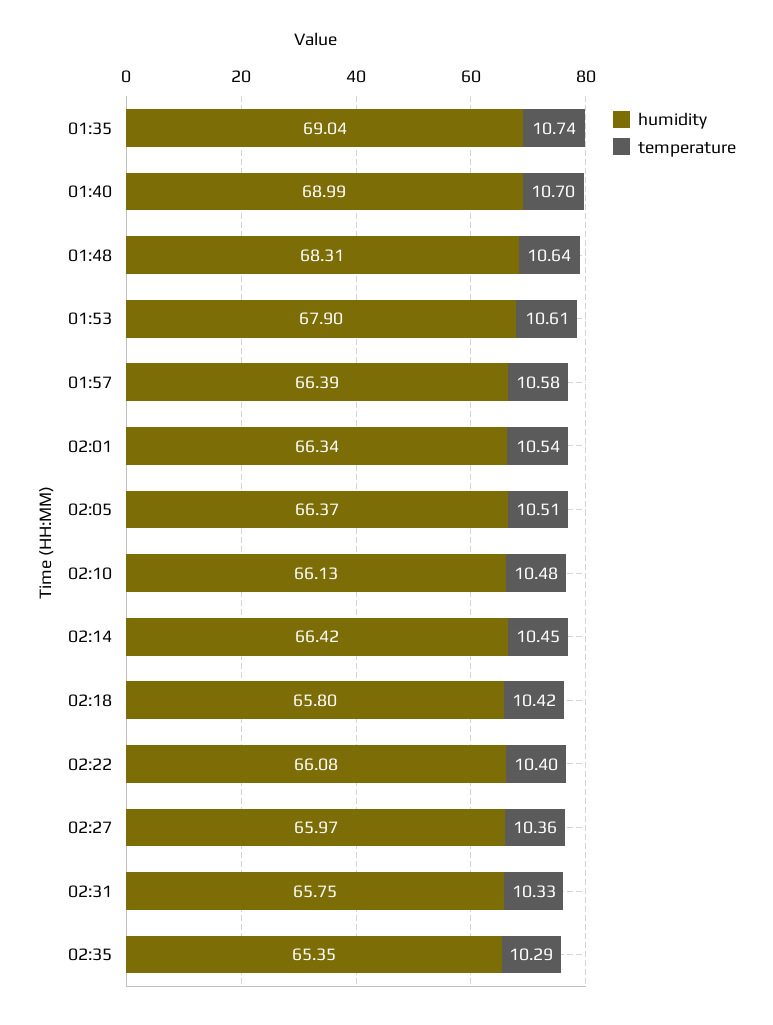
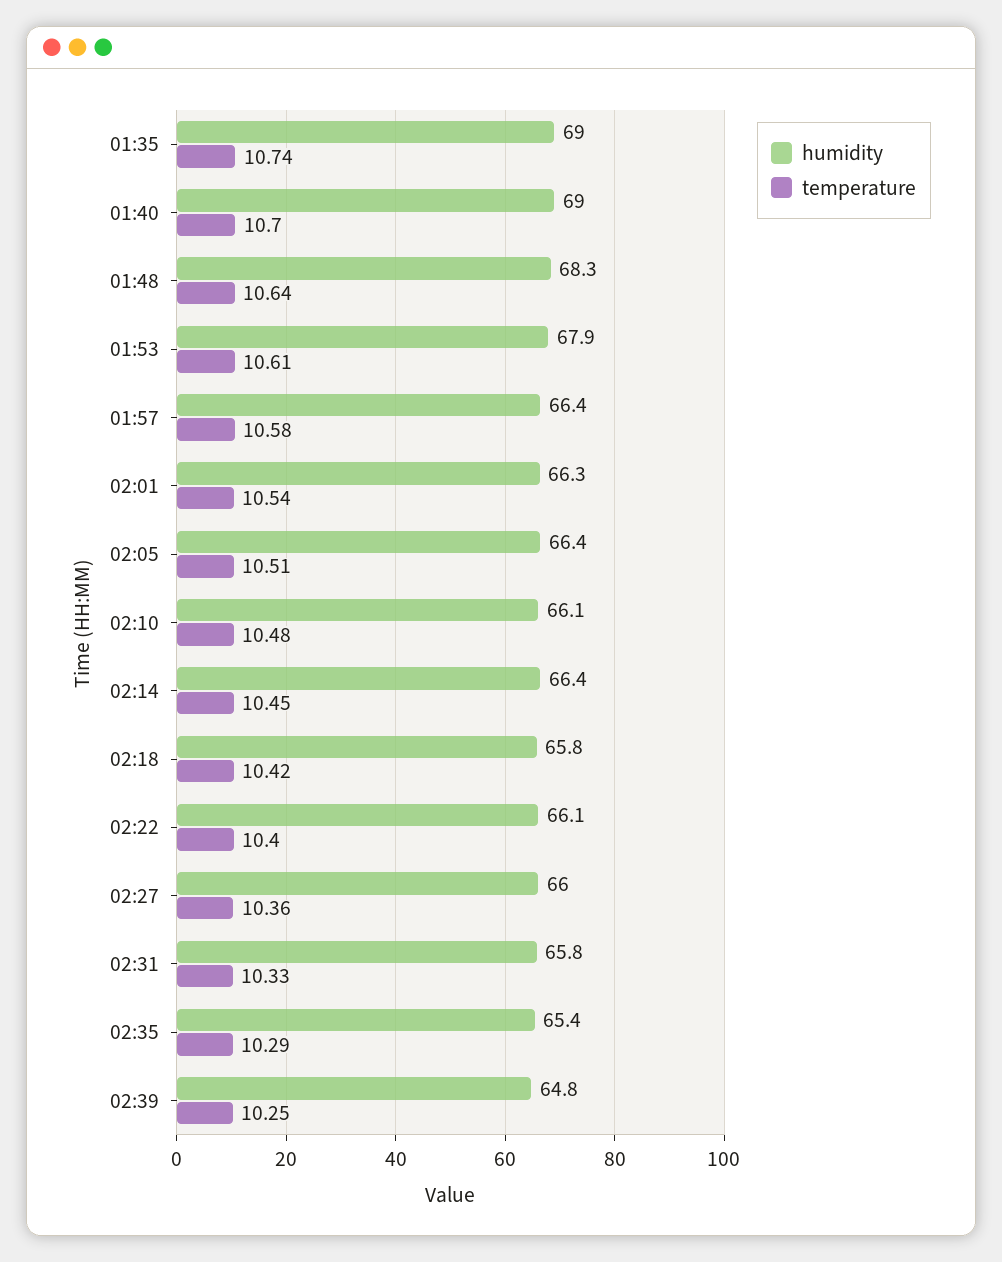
humidity, 02:39: none -> 64.8
temperature, 02:39: none -> 10.25

